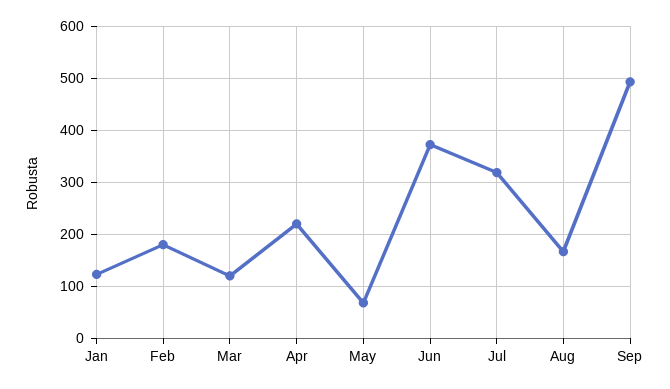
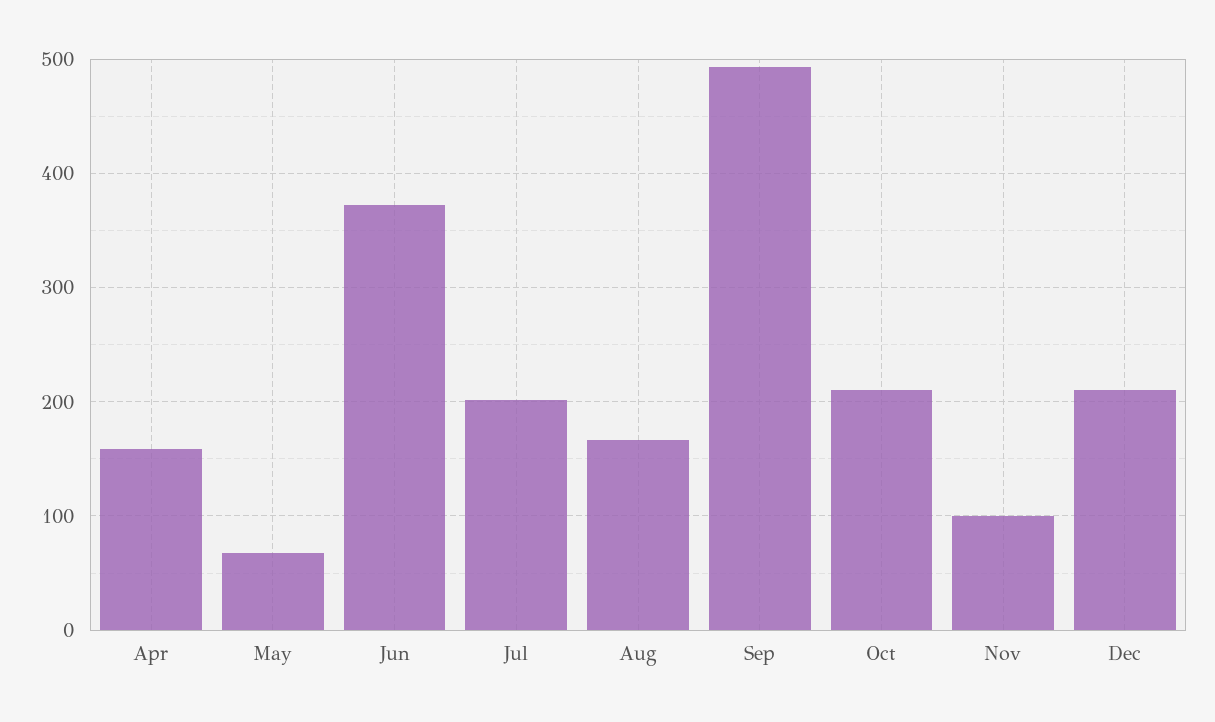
Jan: 120 -> none
Feb: 180 -> none
Mar: 120 -> none
Apr: 220 -> 160
Jul: 320 -> 200
Oct: none -> 210
Nov: none -> 100
Dec: none -> 210

